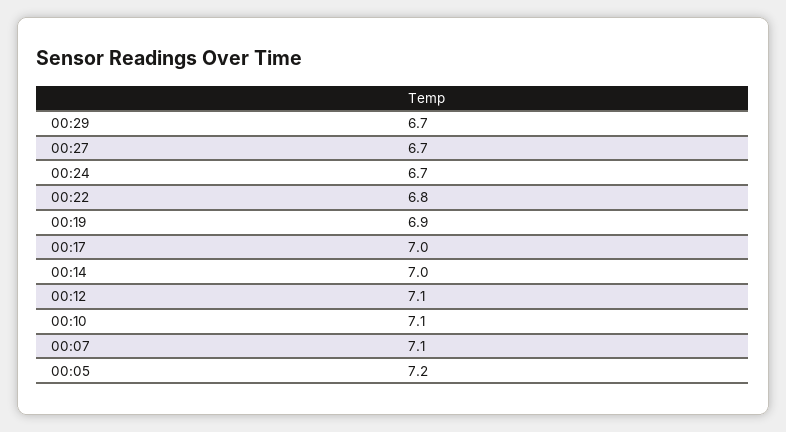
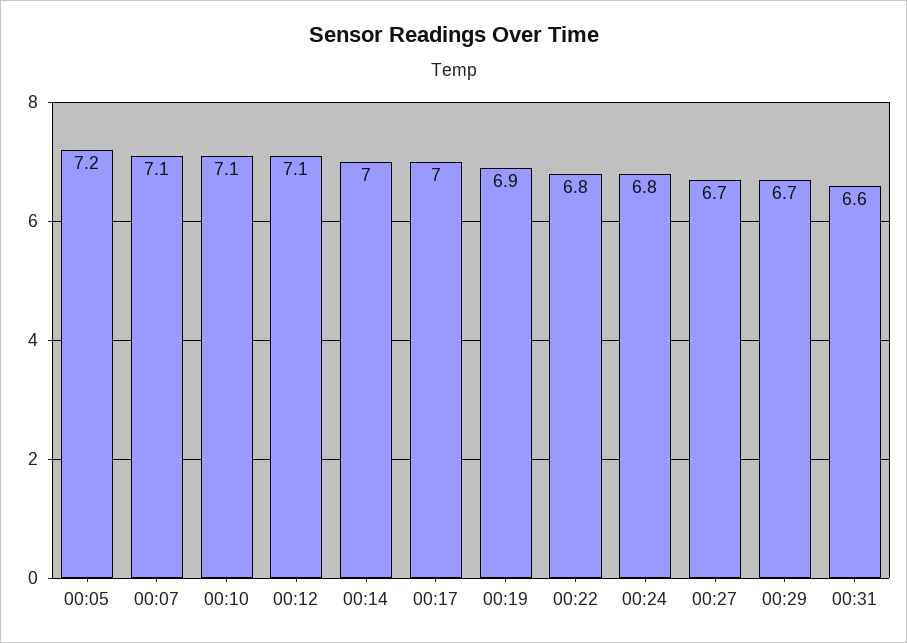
00:24: 6.7 -> 6.8
00:31: none -> 6.6

